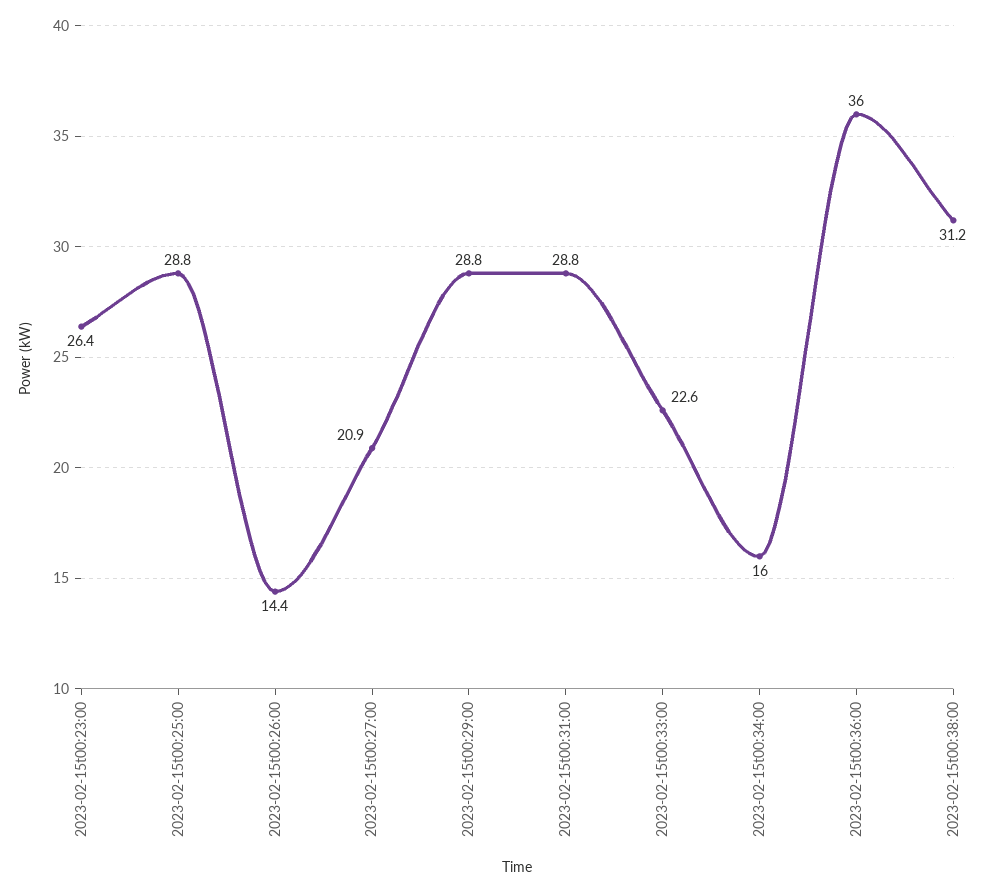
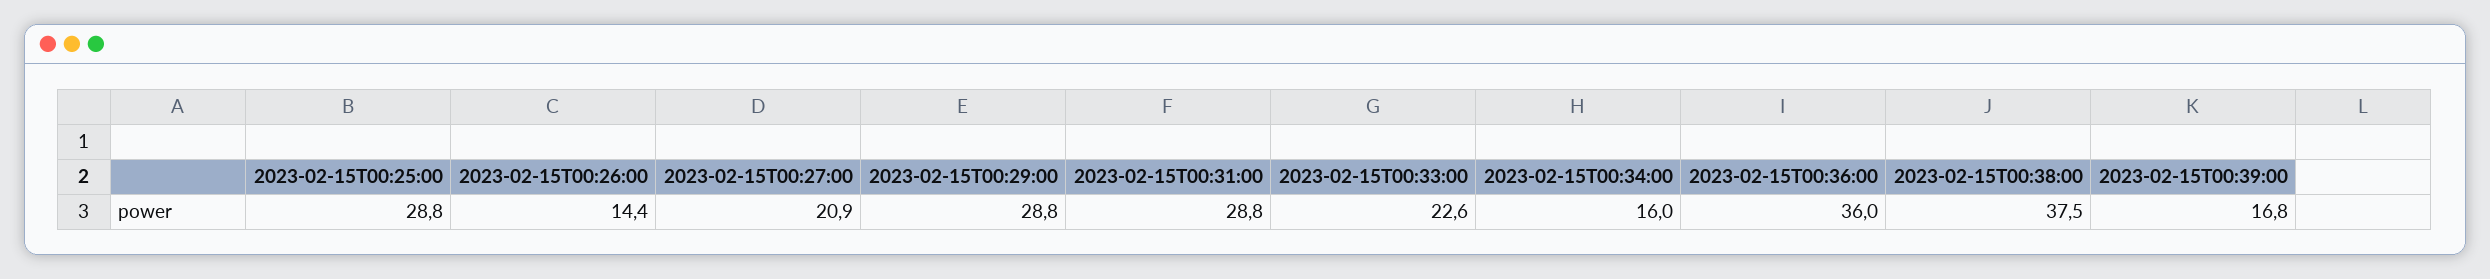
2023-02-15t00:23:00: 26.4 -> none
2023-02-15t00:38:00: 31.2 -> 37.5
2023-02-15T00:39:00: none -> 16.8

